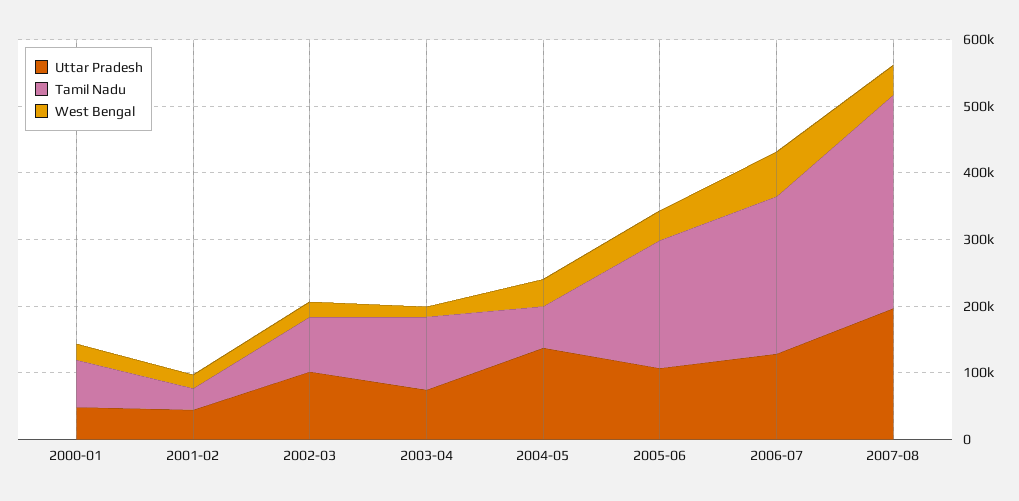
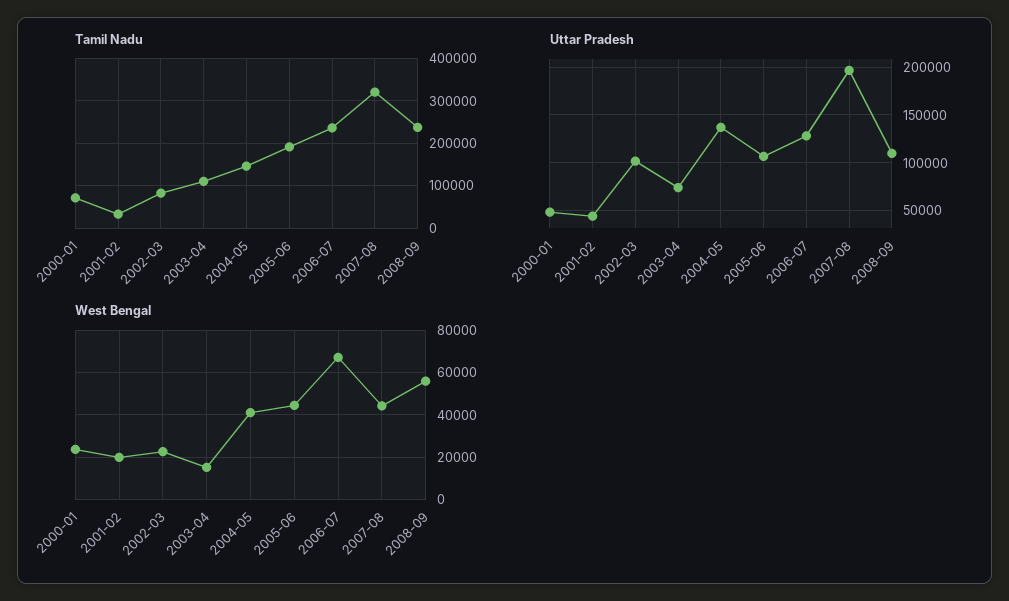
Tamil Nadu, 2004-05: 60000 -> 140000
Tamil Nadu, 2008-09: none -> 240000
Uttar Pradesh, 2008-09: none -> 110000
West Bengal, 2008-09: none -> 55000

